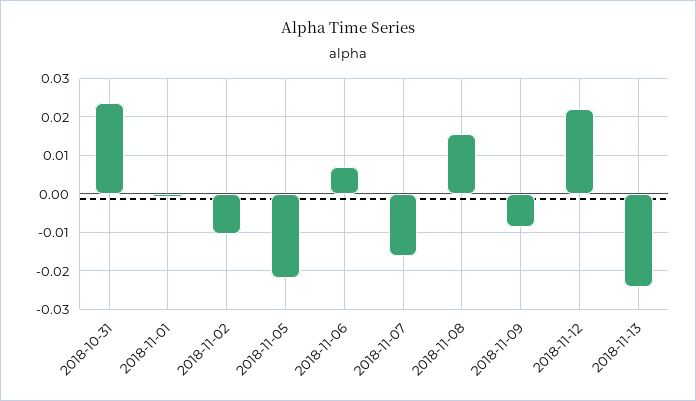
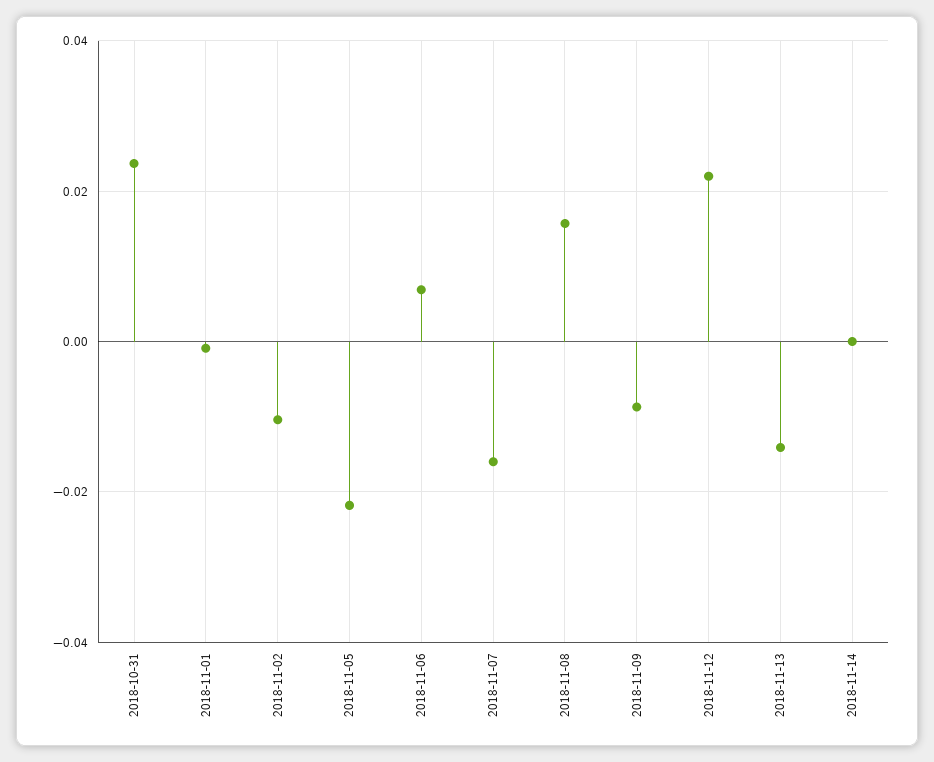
2018-11-13: -0.024 -> -0.014
2018-11-14: none -> 0

